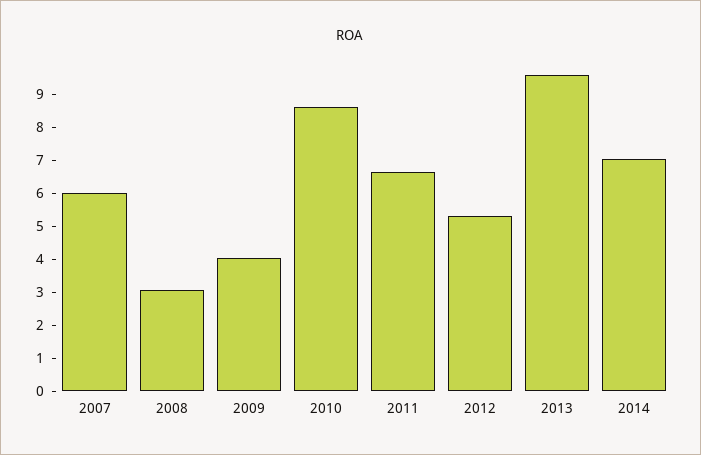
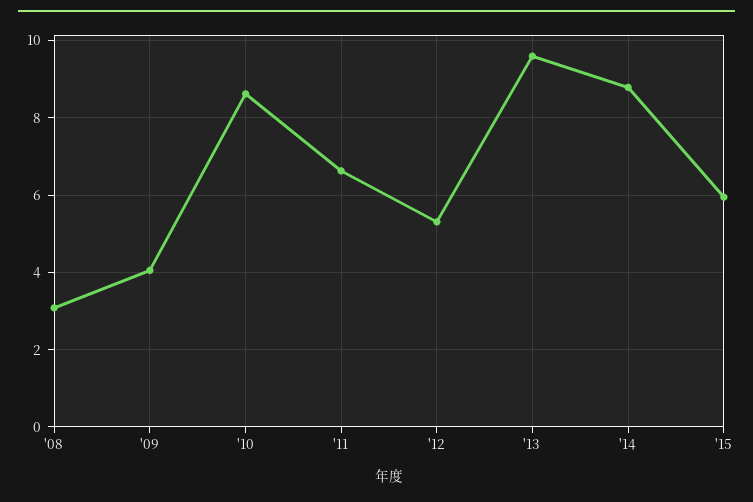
2007: 6 -> none
2014: 7 -> 8.8
'15: none -> 6

